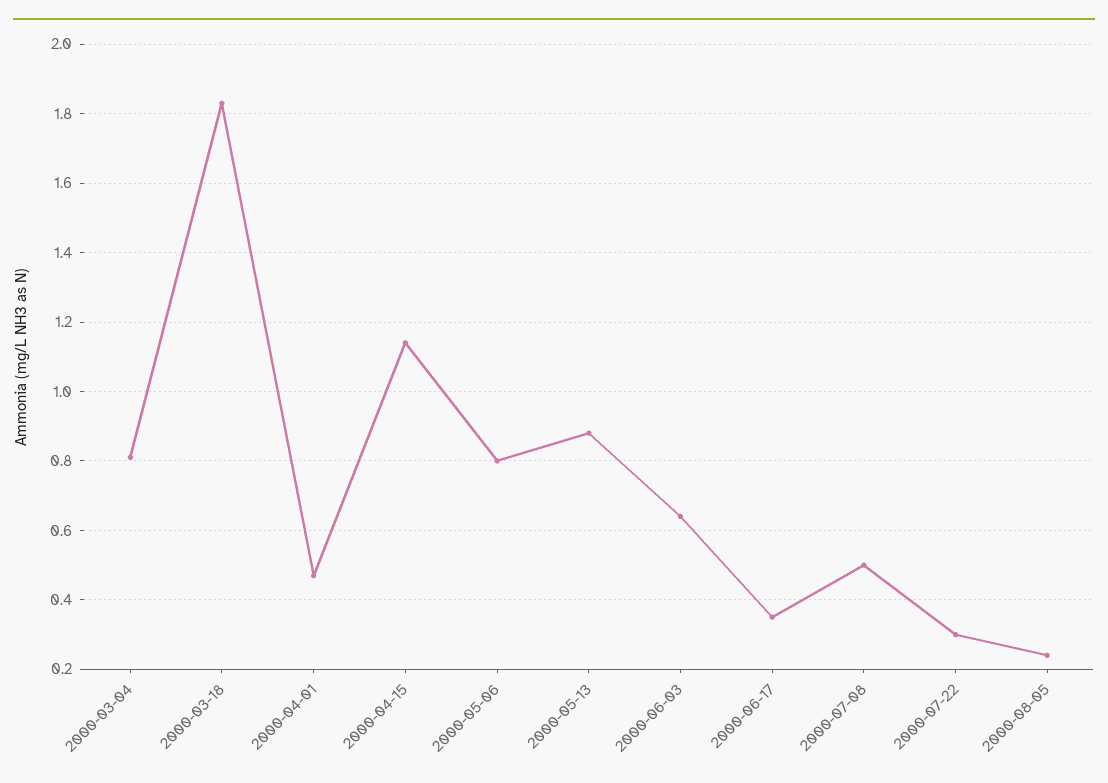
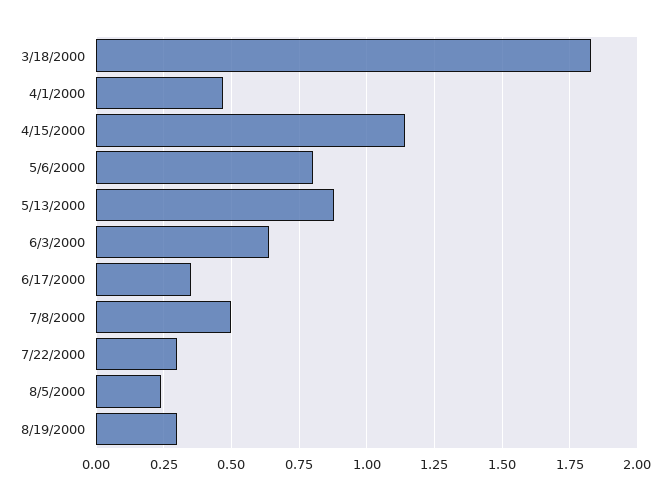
2000-03-04: 0.8 -> none
8/19/2000: none -> 0.3

